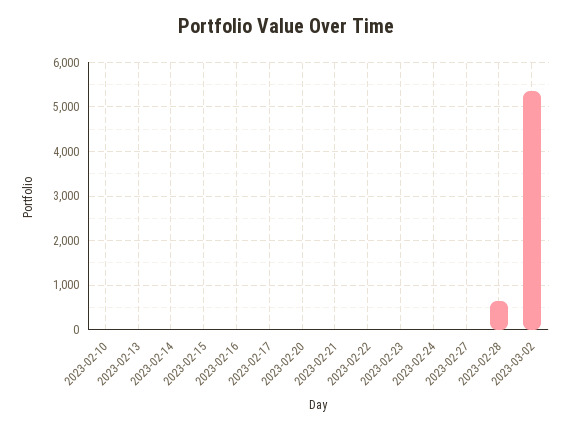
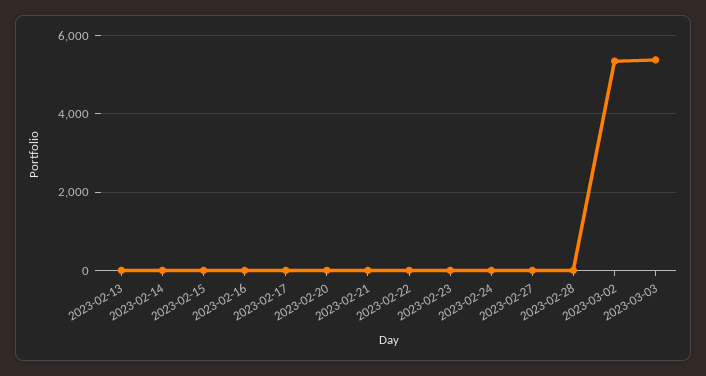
2023-02-10: 0 -> none
2023-02-28: 600 -> 0
2023-03-03: none -> 5400

